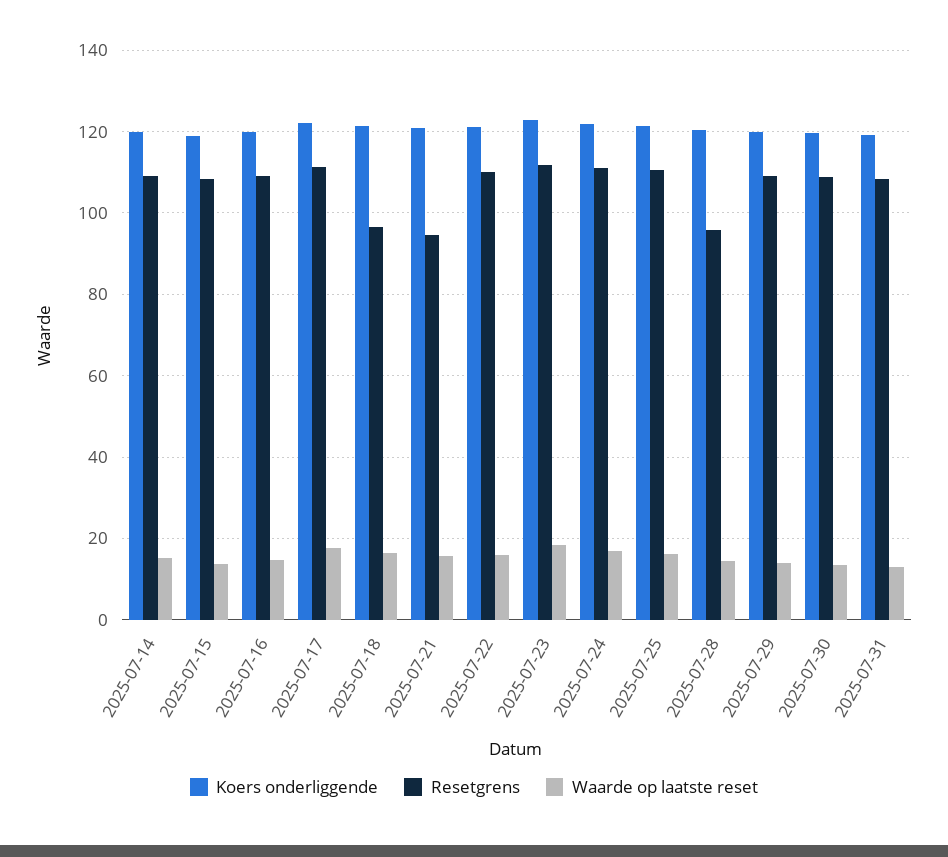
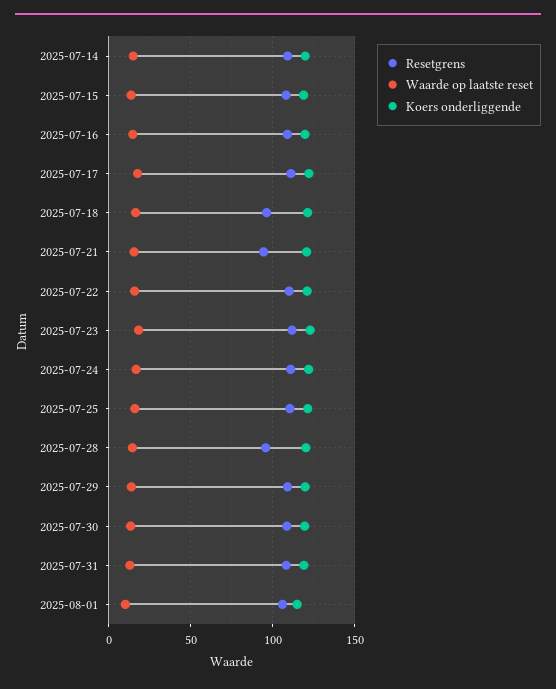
Resetgrens, 2025-08-01: none -> 105
Waarde op laatste reset, 2025-08-01: none -> 10
Koers onderliggende, 2025-08-01: none -> 115

